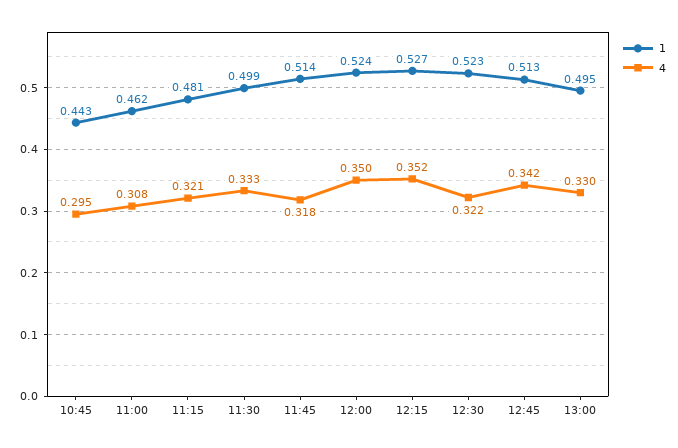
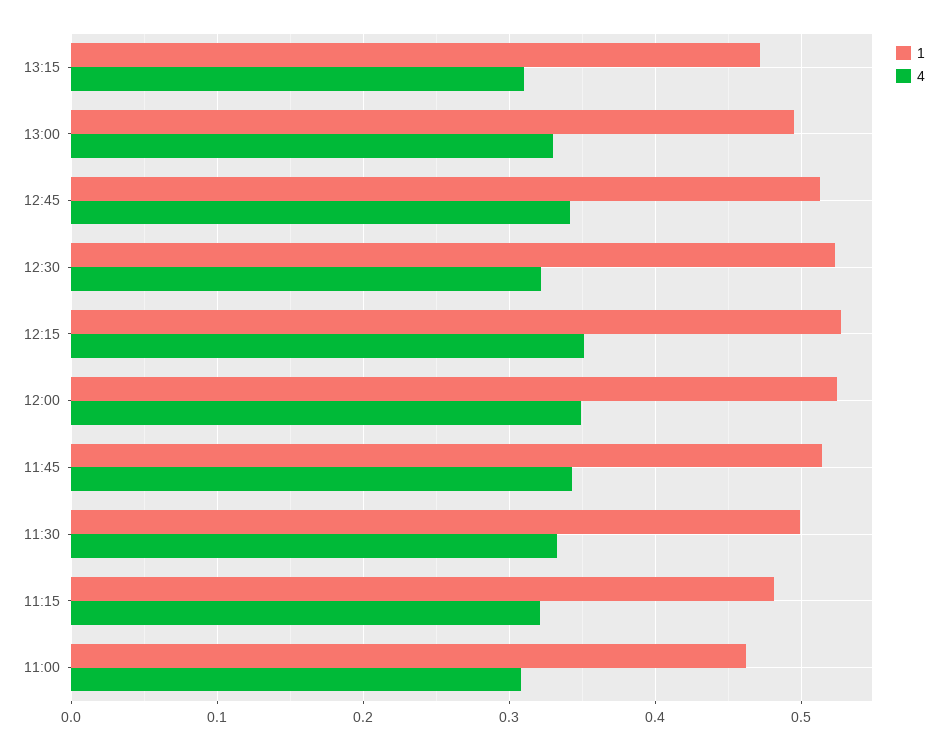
1, 10:45: 0.443 -> none
4, 10:45: 0.295 -> none
4, 11:45: 0.318 -> 0.34
1, 13:15: none -> 0.47
4, 13:15: none -> 0.31

